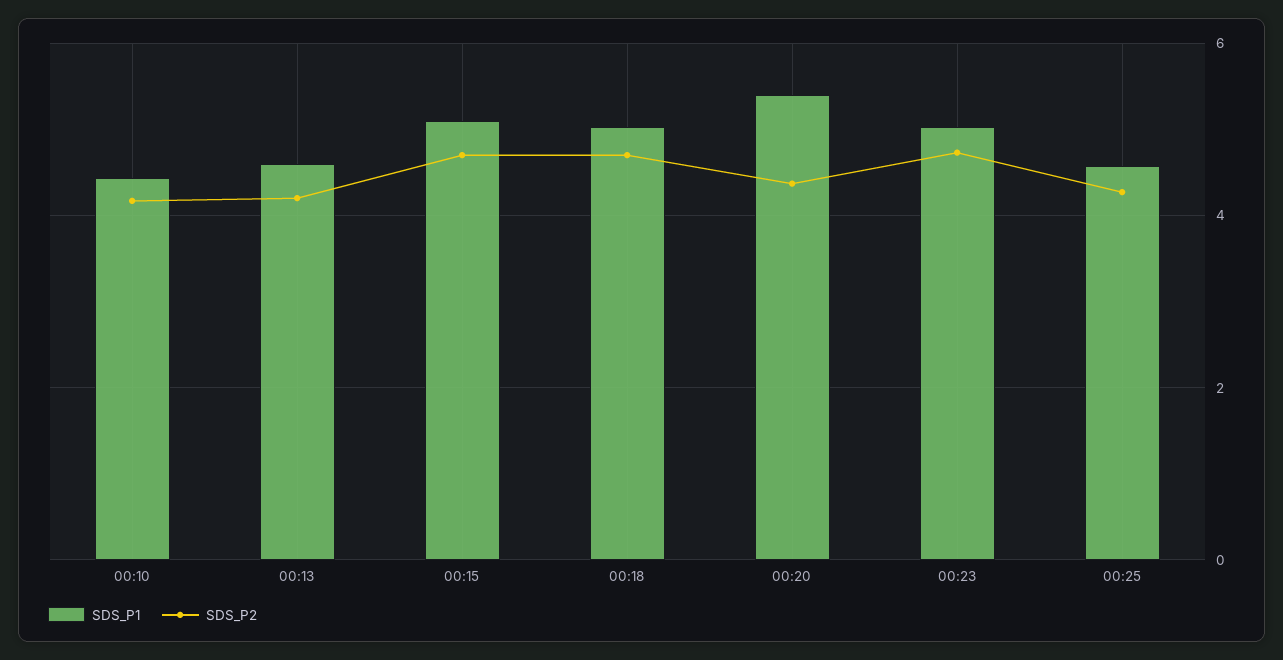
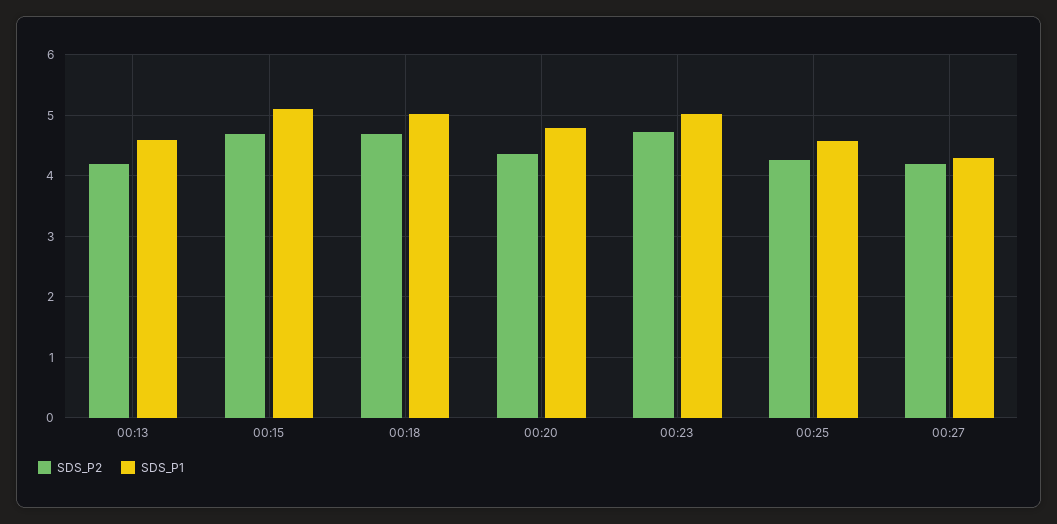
SDS_P1, 00:10: 4.4 -> none
SDS_P2, 00:10: 4.2 -> none
SDS_P1, 00:20: 5.4 -> 4.8
SDS_P2, 00:27: none -> 4.2
SDS_P1, 00:27: none -> 4.3

